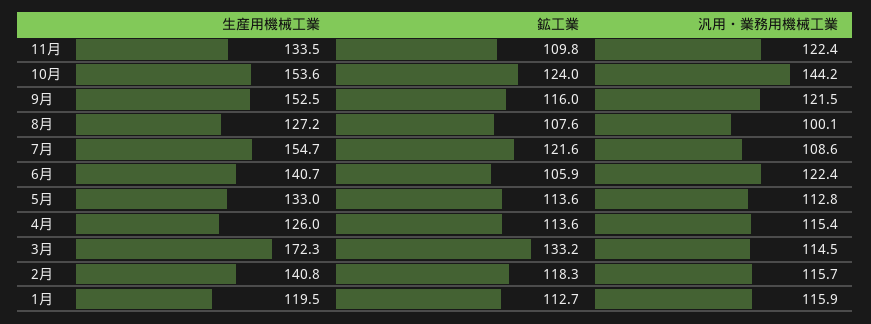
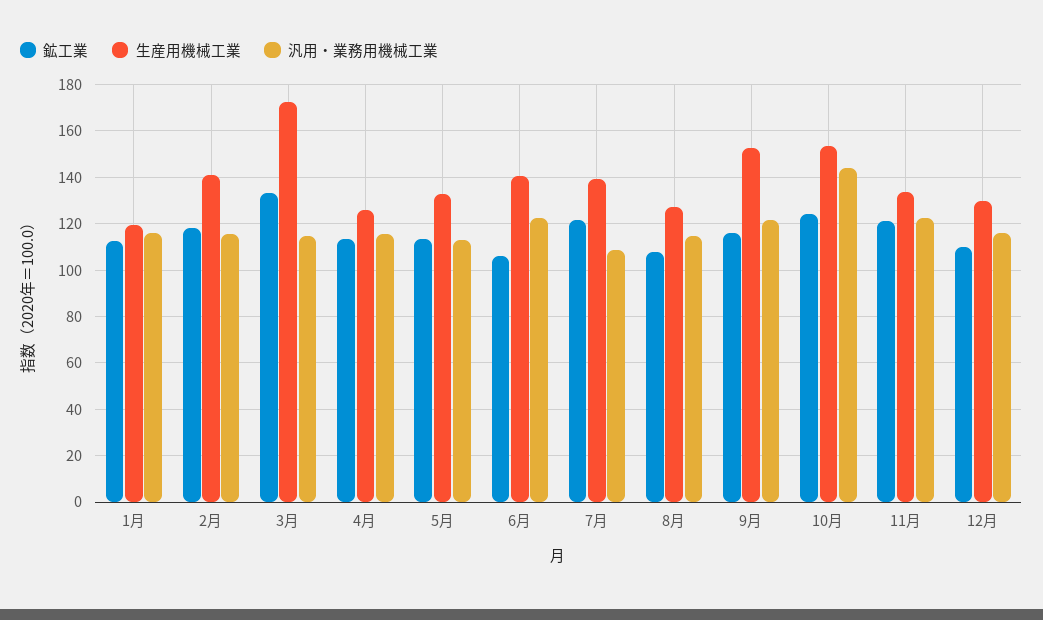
鉱工業, 11月: 109.8 -> 120
汎用・業務用機械工業, 8月: 100.1 -> 115
生産用機械工業, 7月: 154.7 -> 140
鉱工業, 12月: none -> 110
生産用機械工業, 12月: none -> 130
汎用・業務用機械工業, 12月: none -> 115

